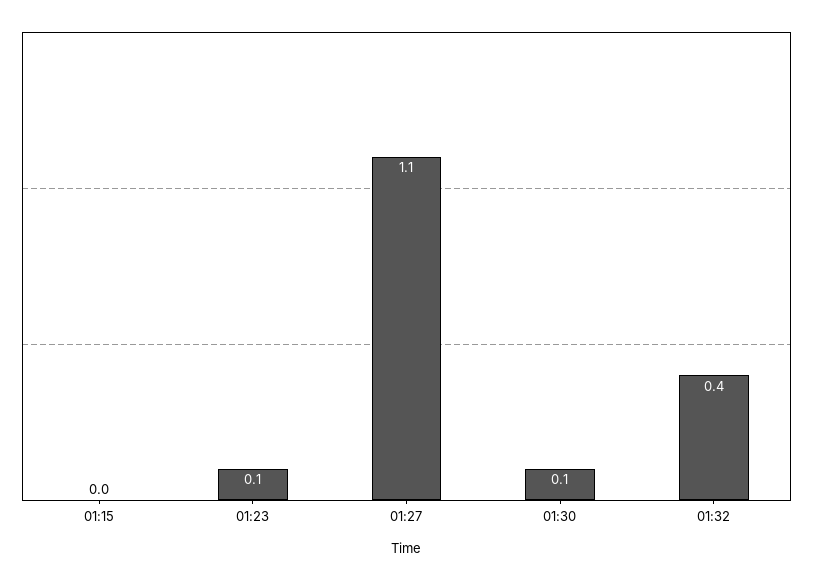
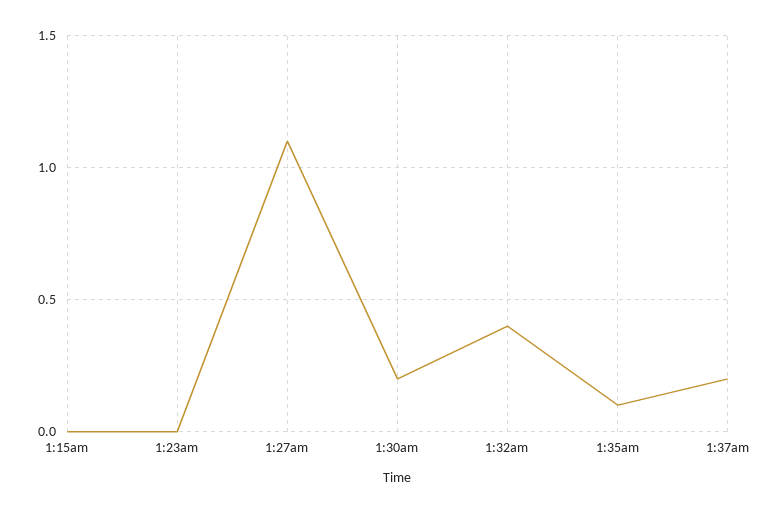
01:23: 0.1 -> 0
01:30: 0.1 -> 0.2
1:35am: none -> 0.1
1:37am: none -> 0.2

